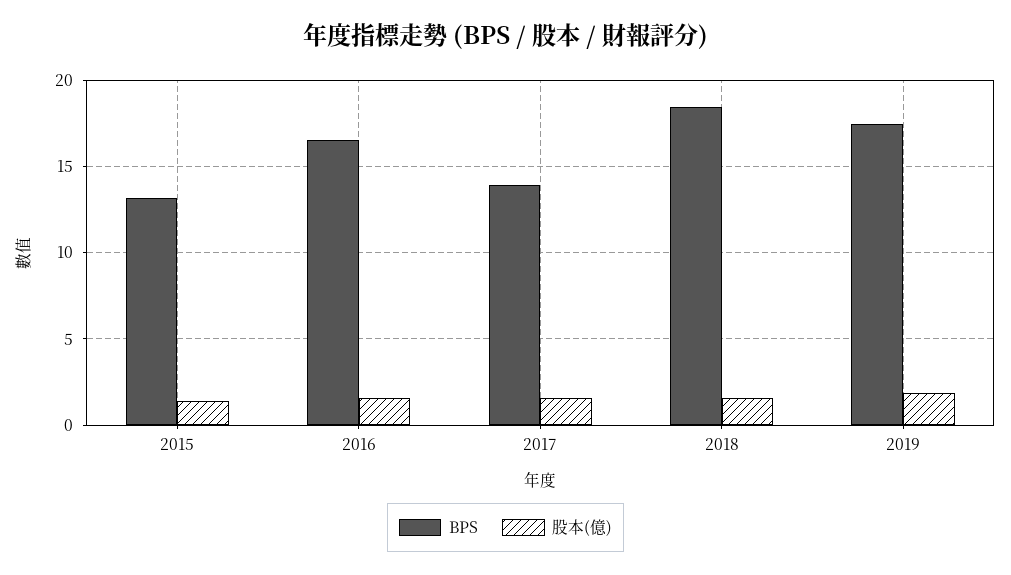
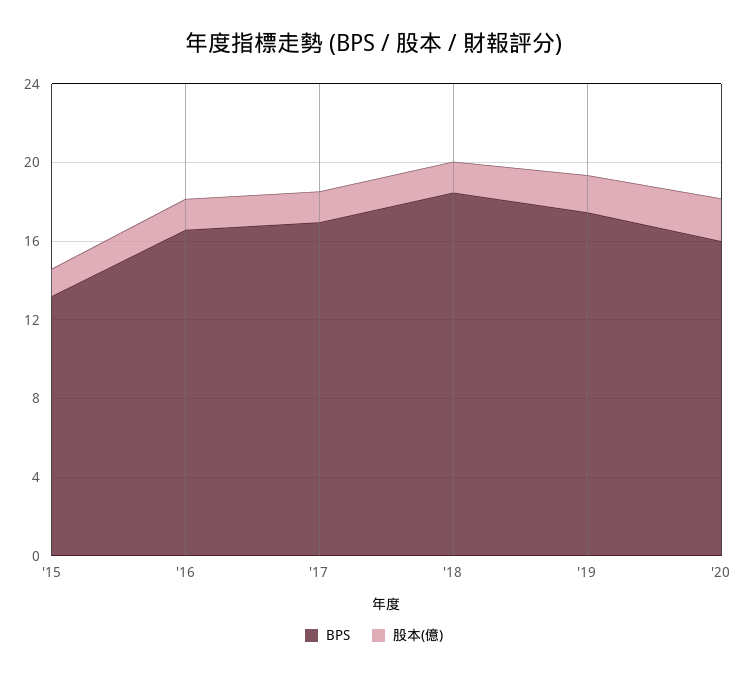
BPS, 2017: 14 -> 17
BPS, '20: none -> 16
股本(億), '20: none -> 2

